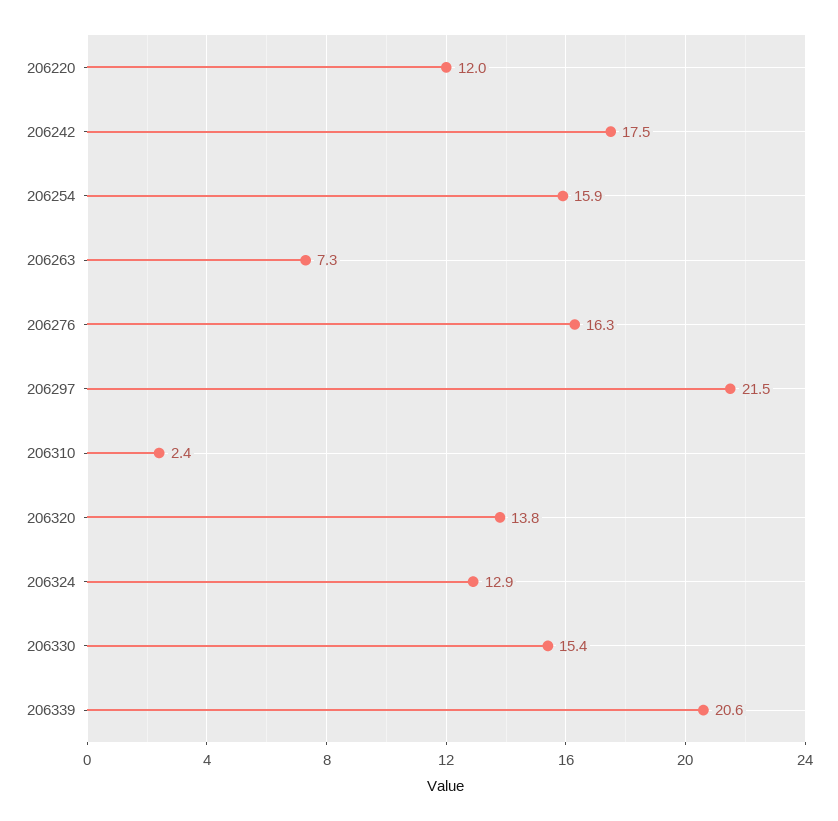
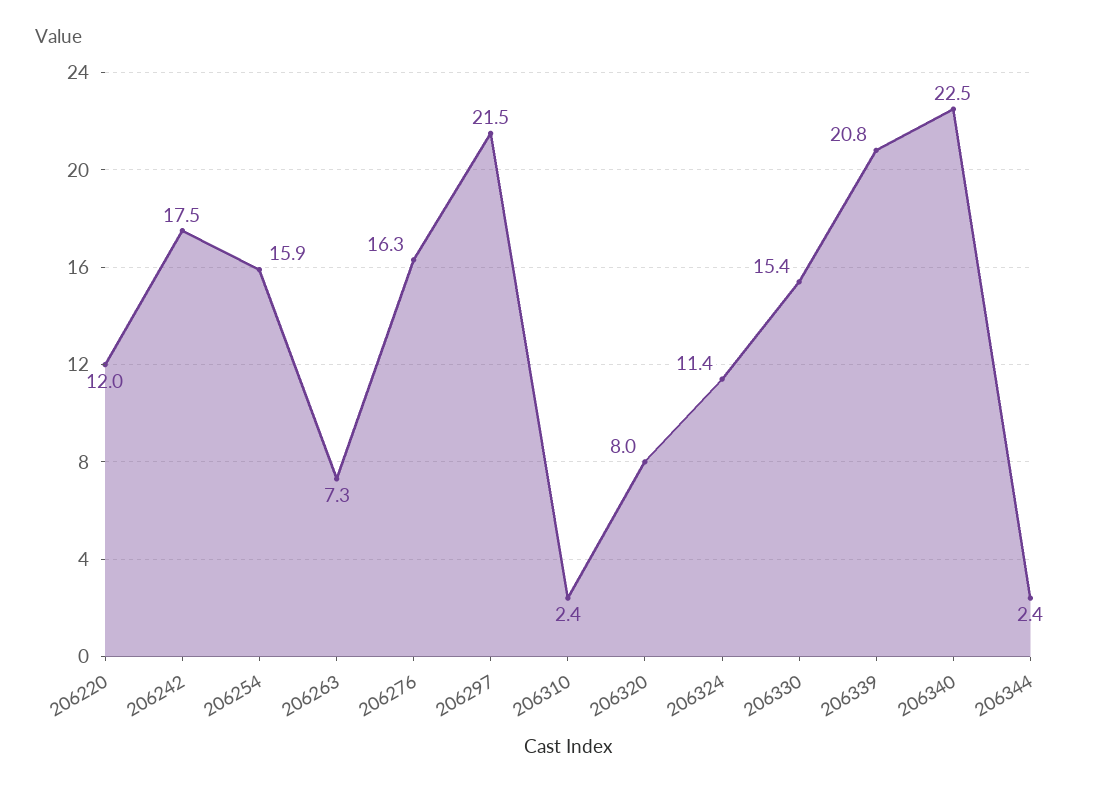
206320: 13.8 -> 8
206324: 12.9 -> 11.4
206339: 20.6 -> 20.8
206340: none -> 22.5
206344: none -> 2.4

